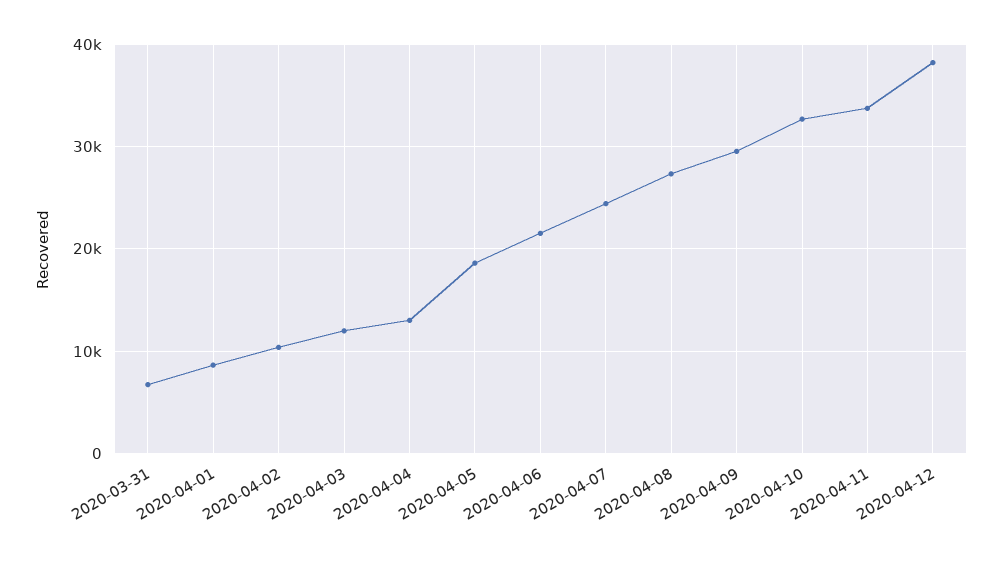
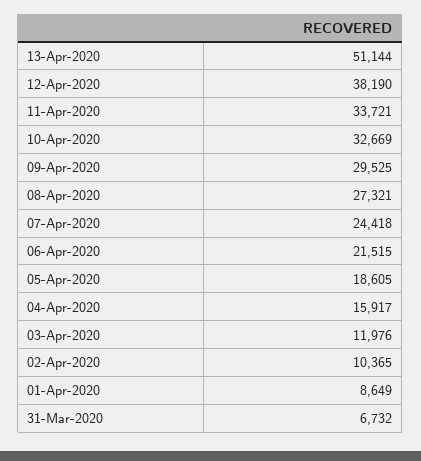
2020-04-04: 13000 -> 15917
13-Apr-2020: none -> 51144

